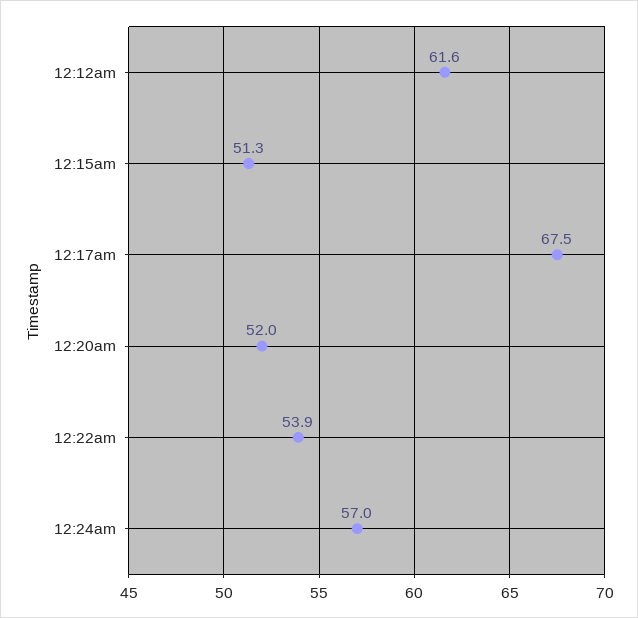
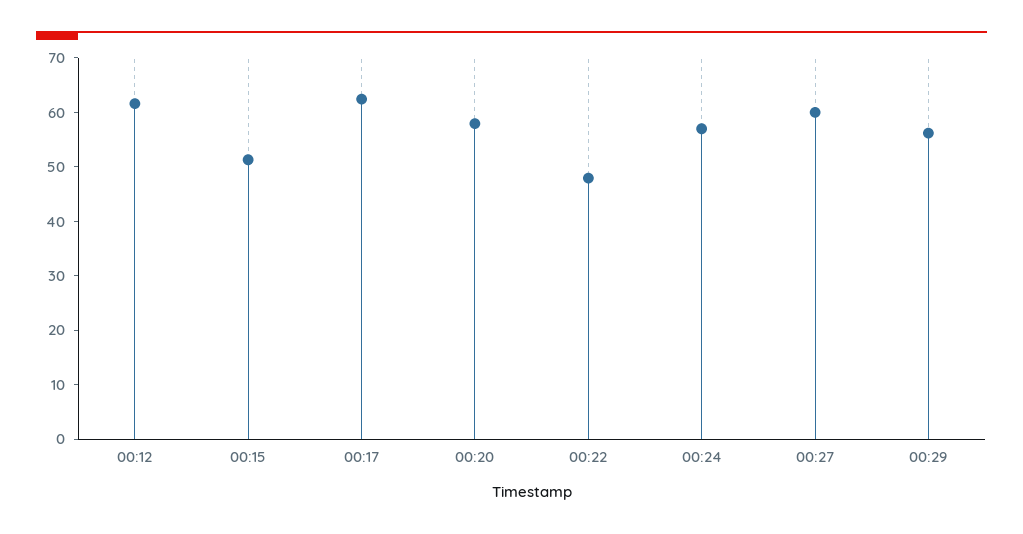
12:17am: 67.5 -> 62
12:20am: 52 -> 58
12:22am: 53.9 -> 48
00:27: none -> 60
00:29: none -> 56

